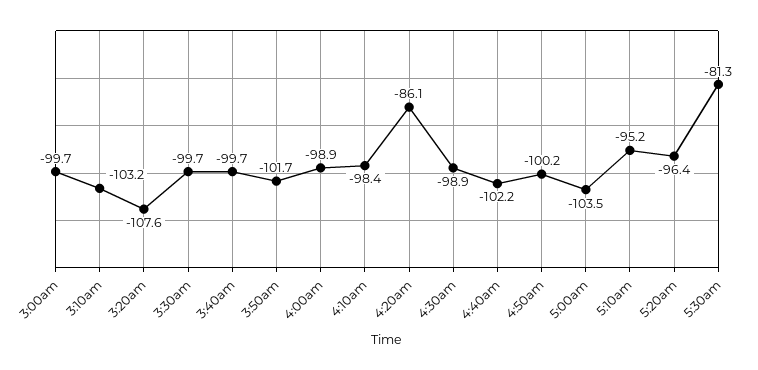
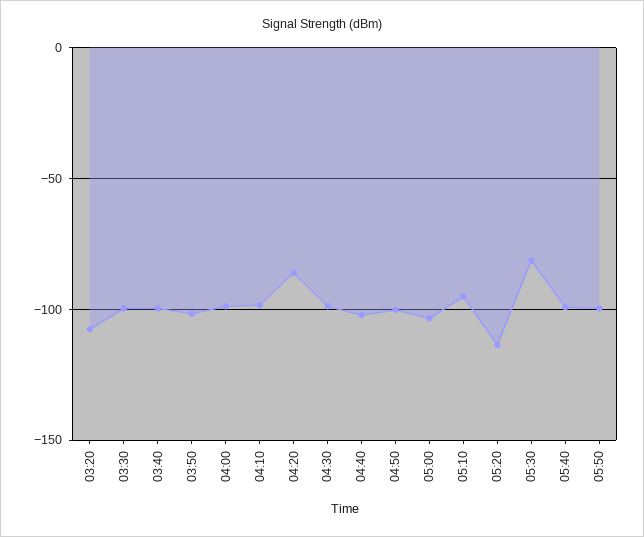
3:00am: -99.7 -> none
3:10am: -103.2 -> none
5:20am: -96.4 -> -115
05:40: none -> -100
05:50: none -> -100

